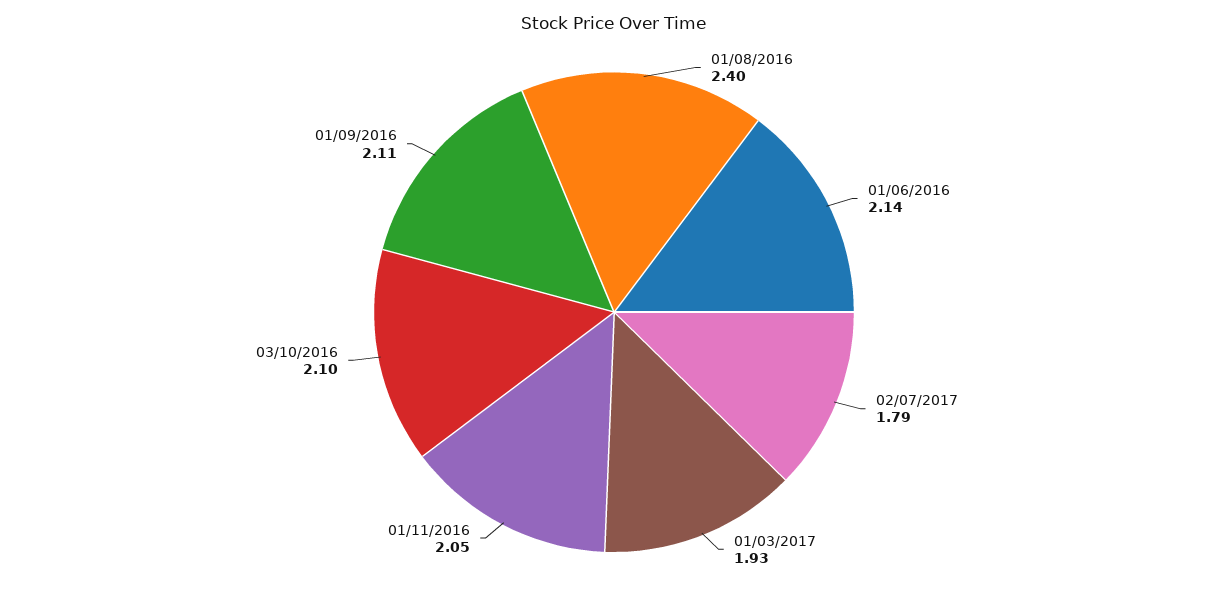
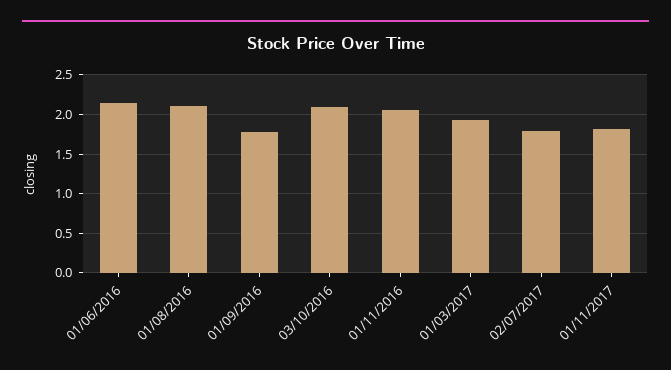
01/08/2016: 2.4 -> 2.1
01/09/2016: 2.11 -> 1.8
01/11/2017: none -> 1.8

